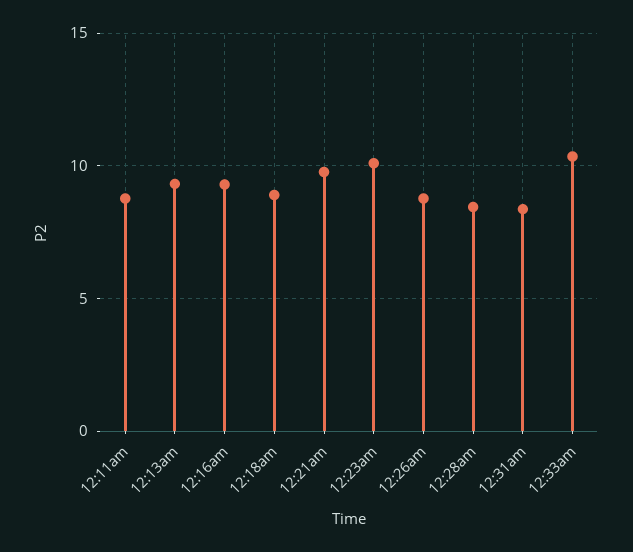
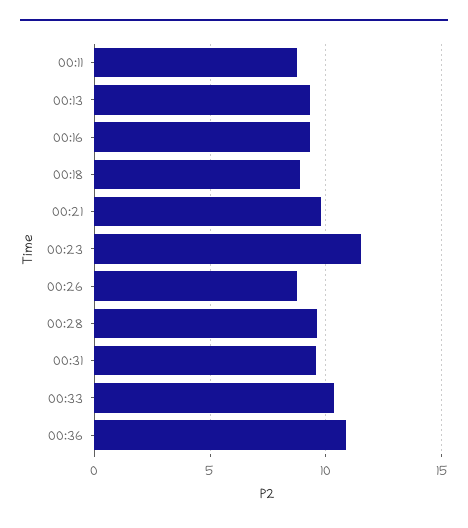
12:23am: 10 -> 11.5
12:28am: 8.5 -> 9.5
12:31am: 8.5 -> 9.5
00:36: none -> 11

